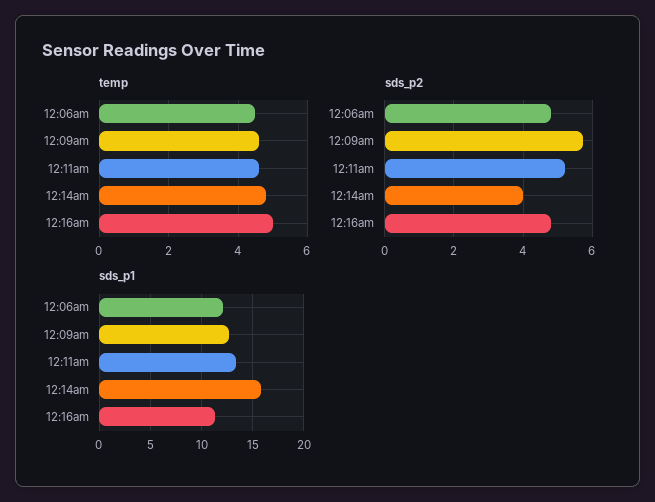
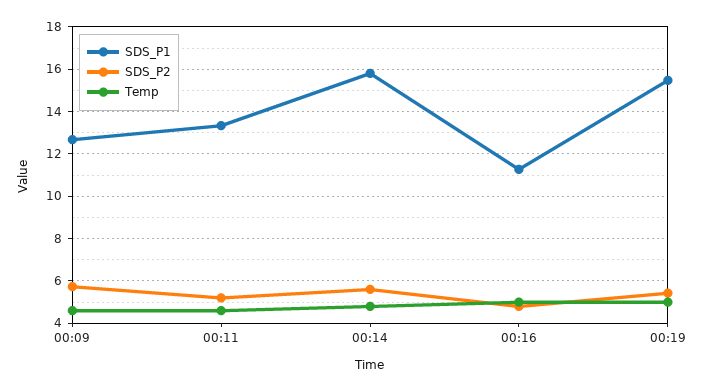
temp, 12:06am: 4.5 -> none
sds_p2, 12:06am: 4.8 -> none
sds_p2, 12:14am: 4 -> 5.5
sds_p1, 12:06am: 12 -> none
sds_p1, 00:19: none -> 15.5
sds_p2, 00:19: none -> 5.5
temp, 00:19: none -> 5

